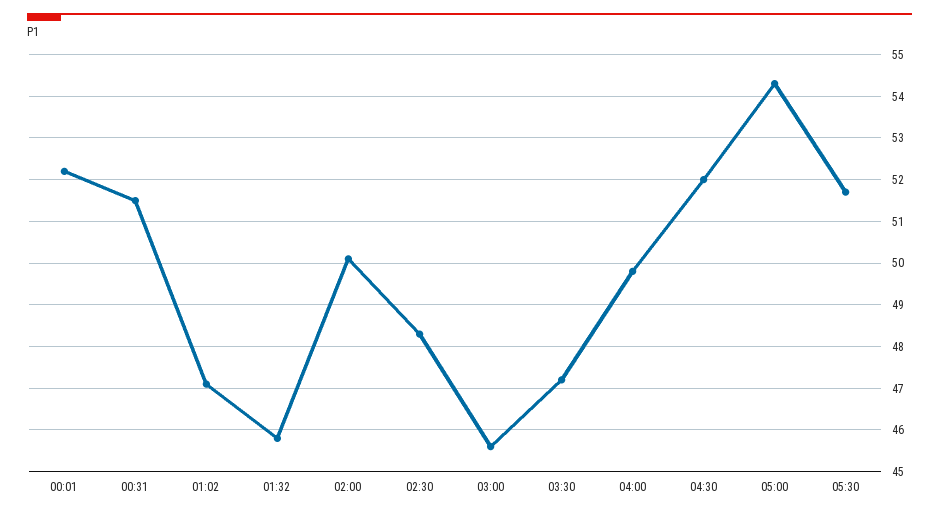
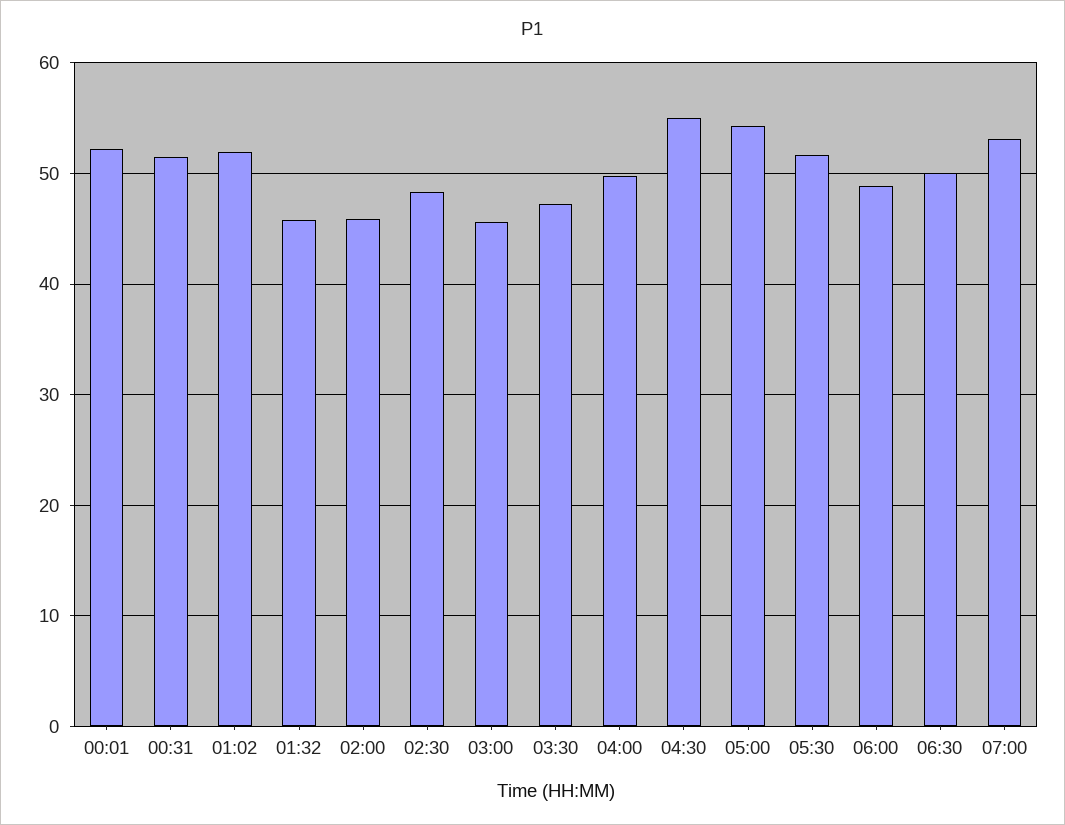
01:02: 47 -> 52
02:00: 50 -> 46
04:30: 52 -> 55
06:00: none -> 49
06:30: none -> 50
07:00: none -> 53

